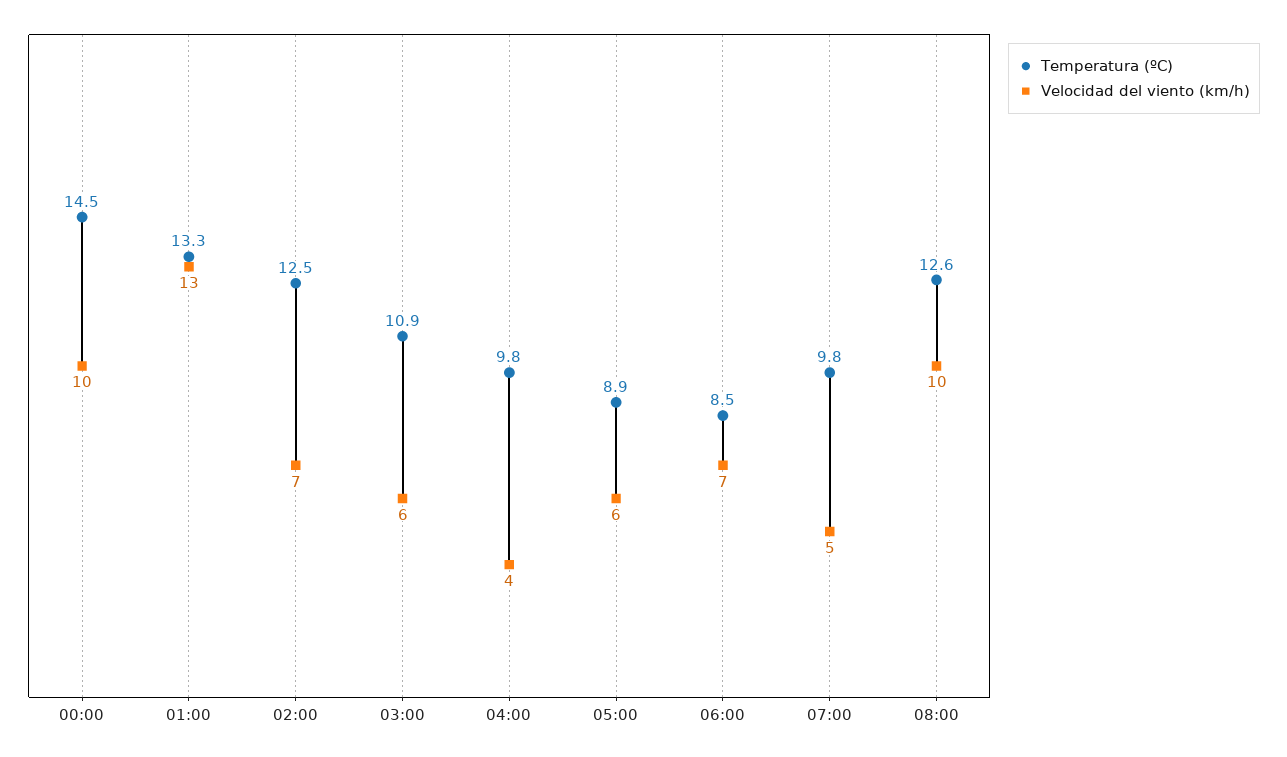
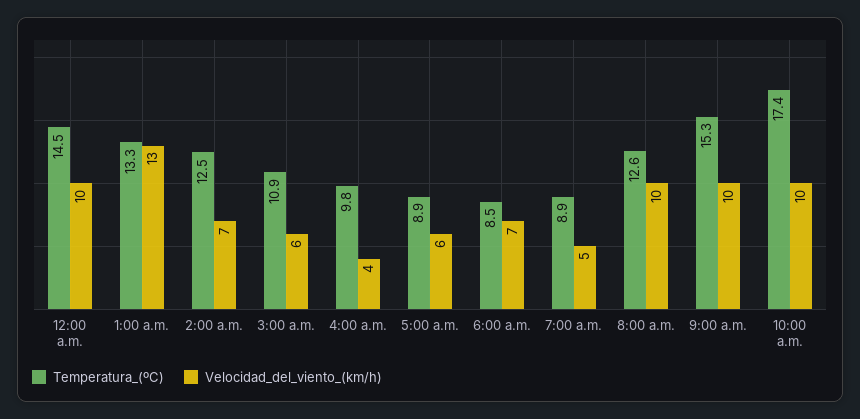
Temperatura (ºC), 07:00: 9.8 -> 8.9
Temperatura (ºC), 9:00 a.m.: none -> 15.3
Velocidad del viento (km/h), 9:00 a.m.: none -> 10
Temperatura (ºC), 10:00 a.m.: none -> 17.4
Velocidad del viento (km/h), 10:00 a.m.: none -> 10

